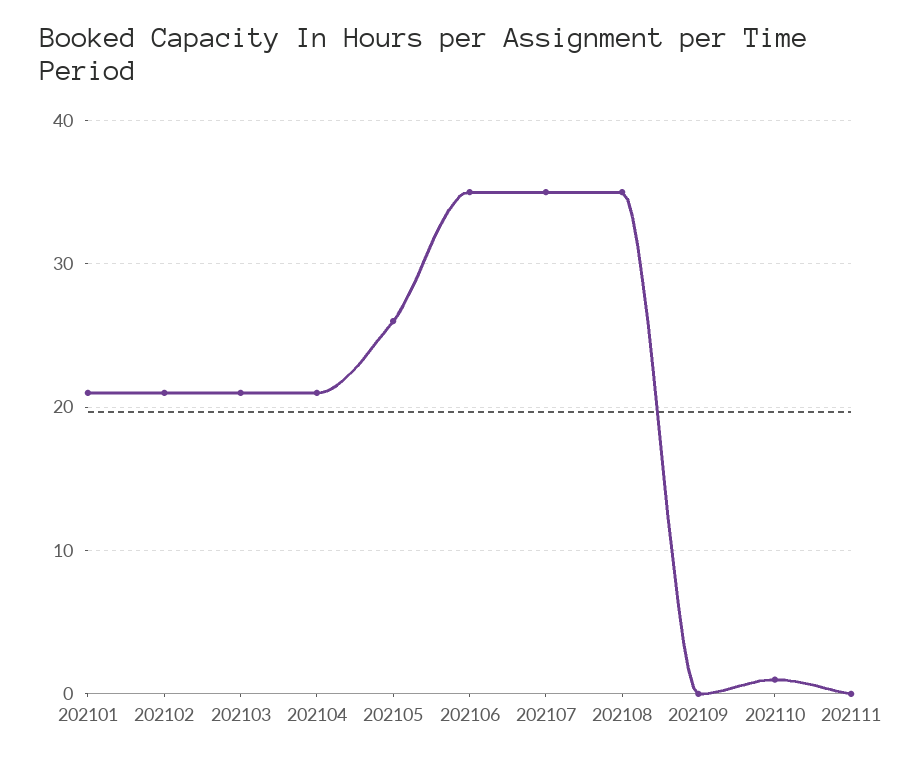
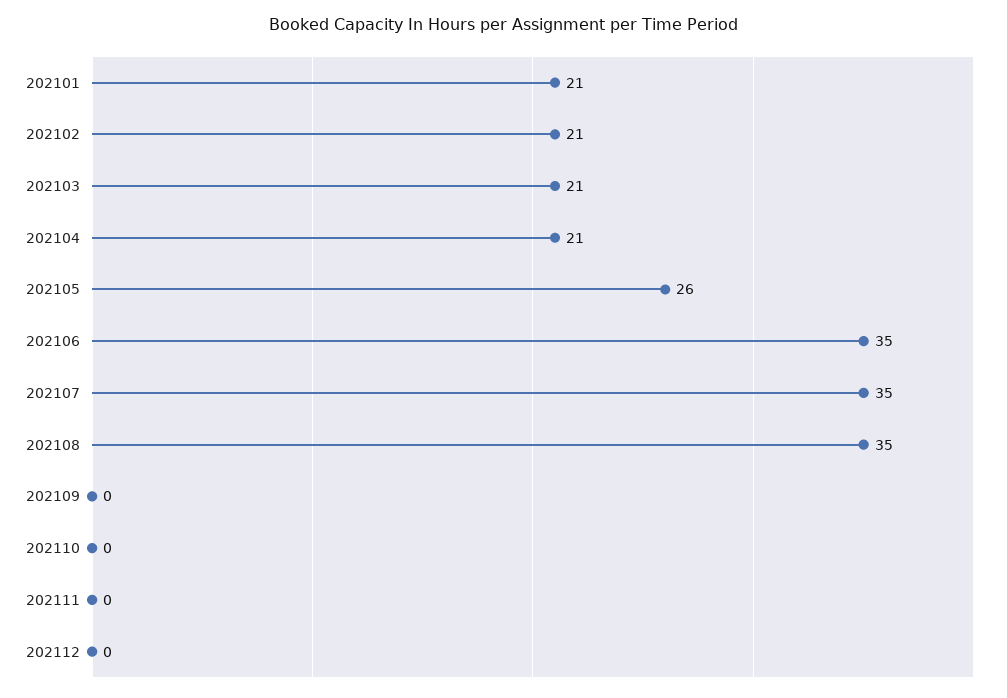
202110: 1 -> 0
202112: none -> 0

